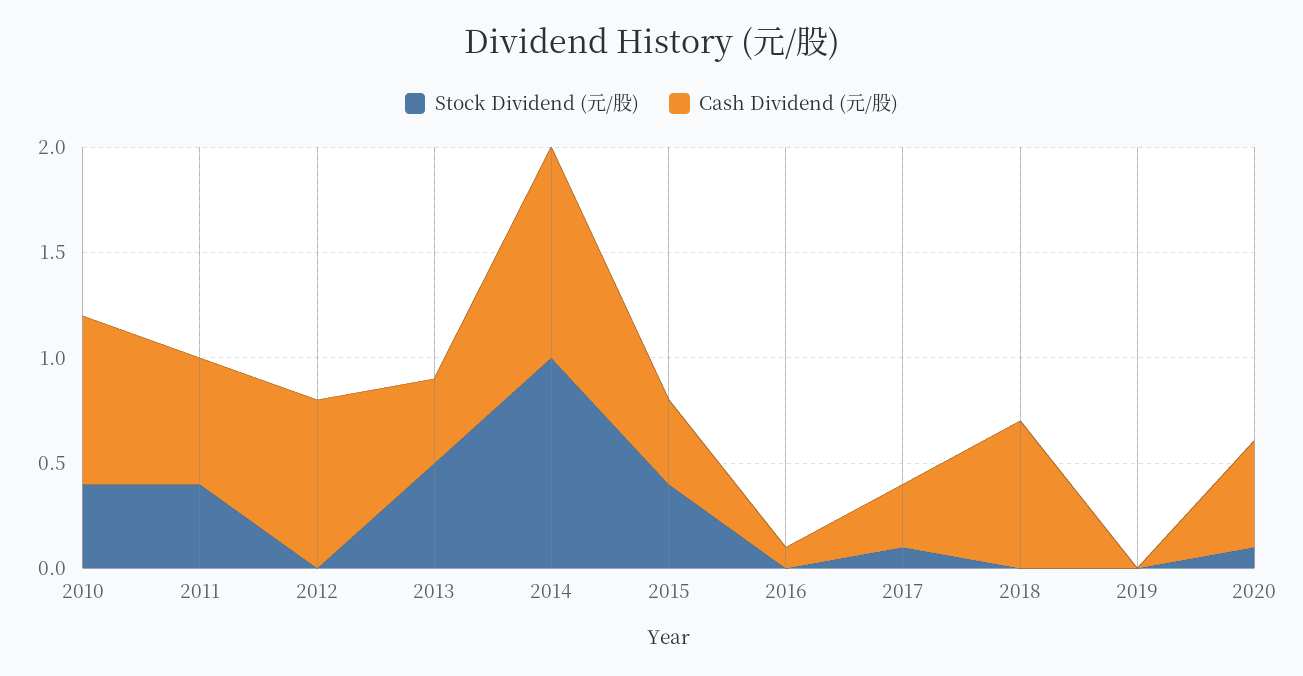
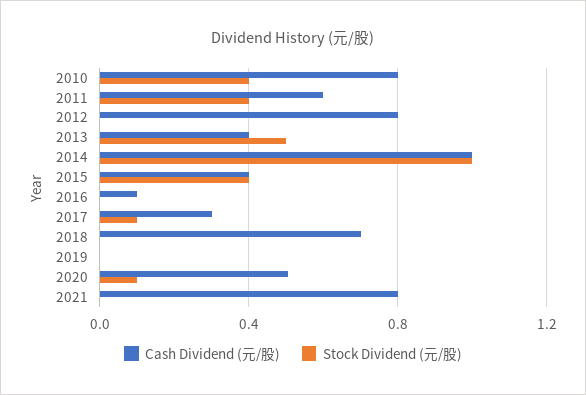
Cash Dividend (元/股), 2021: none -> 0.8
Stock Dividend (元/股), 2021: none -> 0

